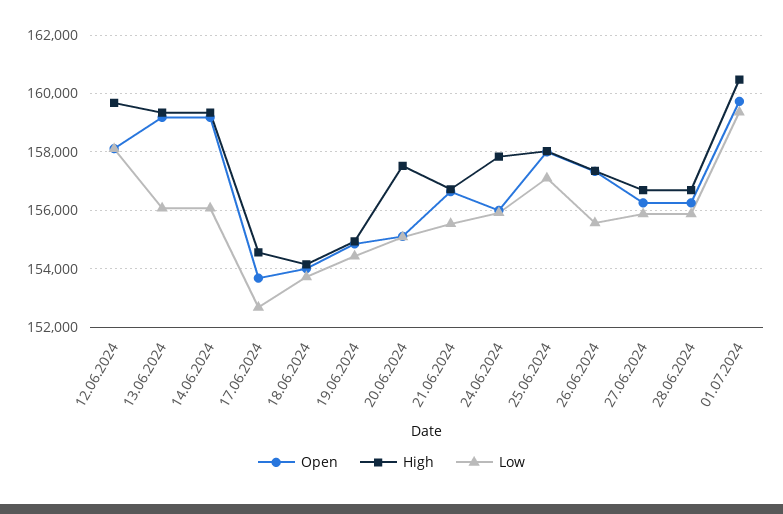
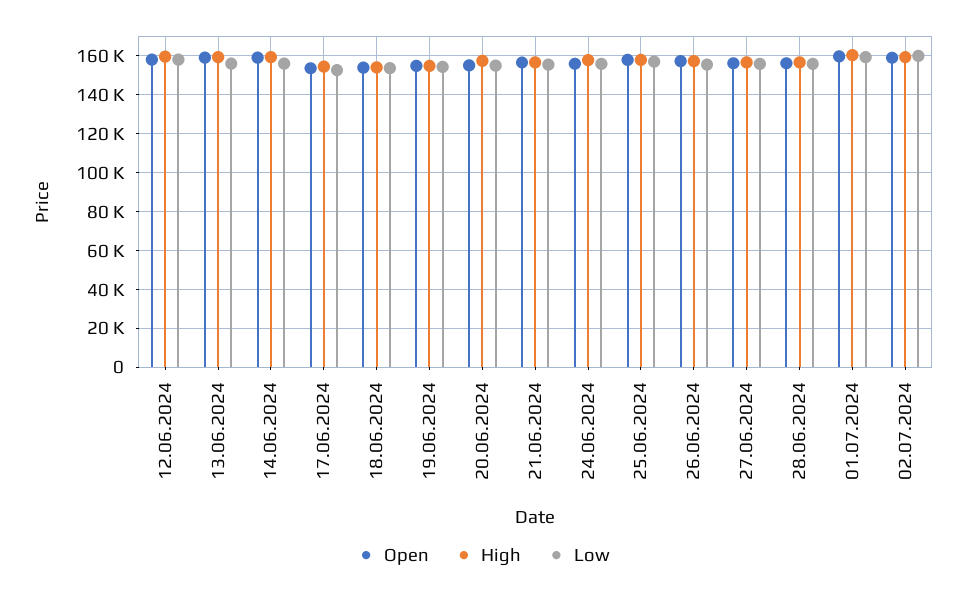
Open, 02.07.2024: none -> 160000
High, 02.07.2024: none -> 160000
Low, 02.07.2024: none -> 160000

